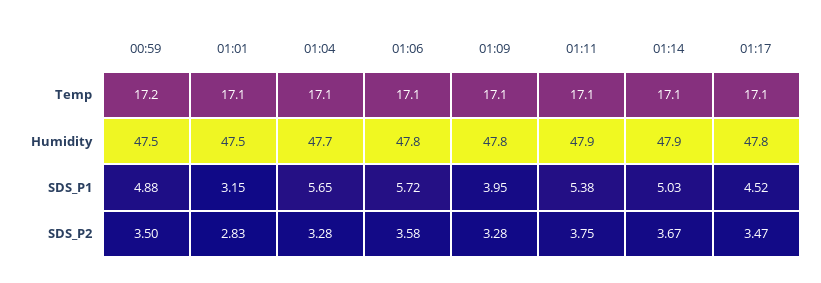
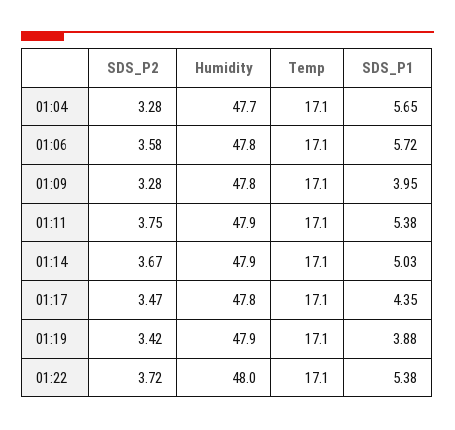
00:59, Temp: 17.2 -> none
01:01, Temp: 17.1 -> none
00:59, Humidity: 47.5 -> none
01:01, Humidity: 47.5 -> none
00:59, SDS_P1: 4.88 -> none
01:01, SDS_P1: 3.15 -> none
01:17, SDS_P1: 4.52 -> 4.35
00:59, SDS_P2: 3.5 -> none
01:01, SDS_P2: 2.83 -> none
01:19, SDS_P2: none -> 3.42
01:19, Humidity: none -> 47.9
01:19, Temp: none -> 17.1
01:19, SDS_P1: none -> 3.88
01:22, SDS_P2: none -> 3.72
01:22, Humidity: none -> 48
01:22, Temp: none -> 17.1
01:22, SDS_P1: none -> 5.38

